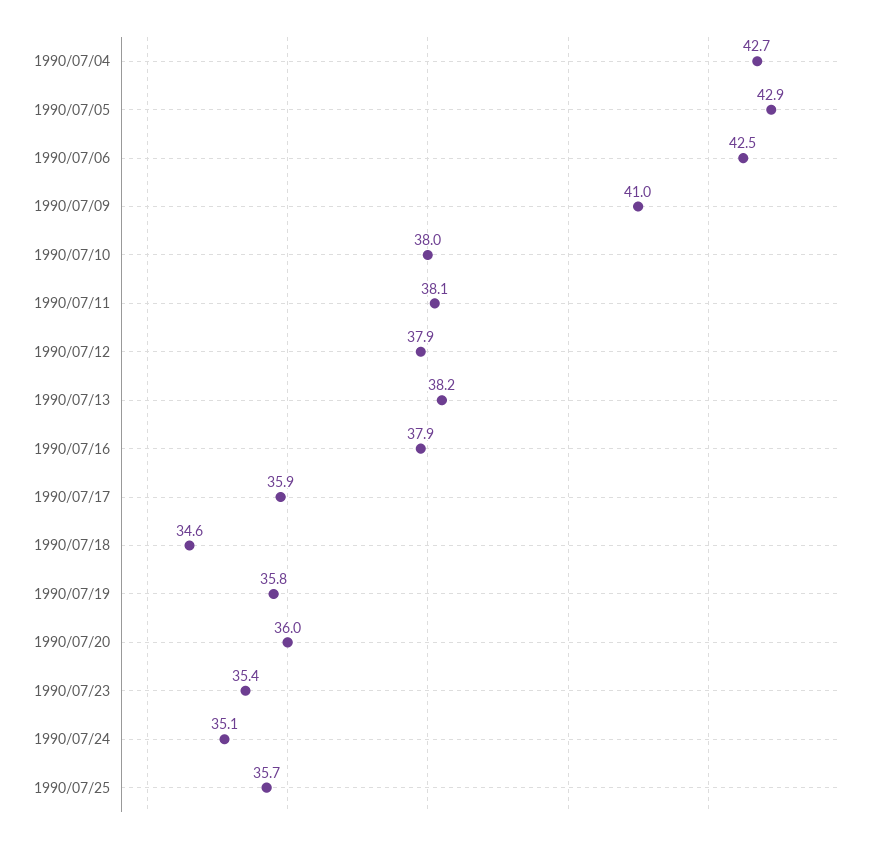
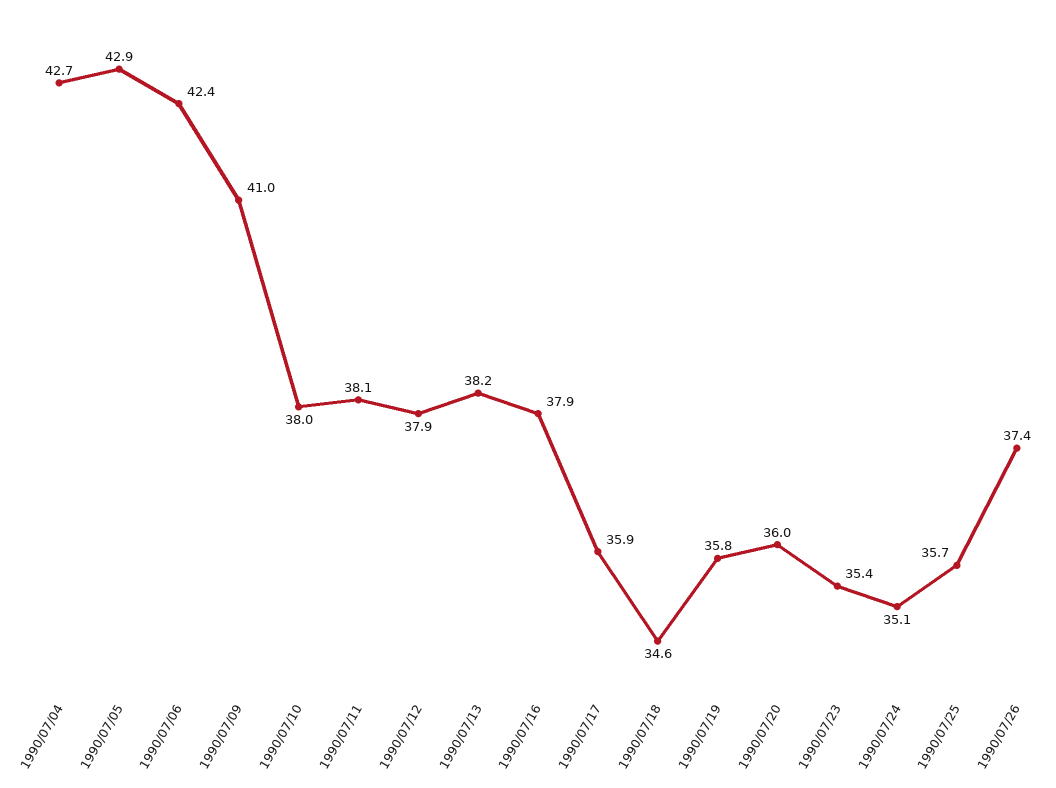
1990/07/06: 42.5 -> 42.4
1990/07/26: none -> 37.4

